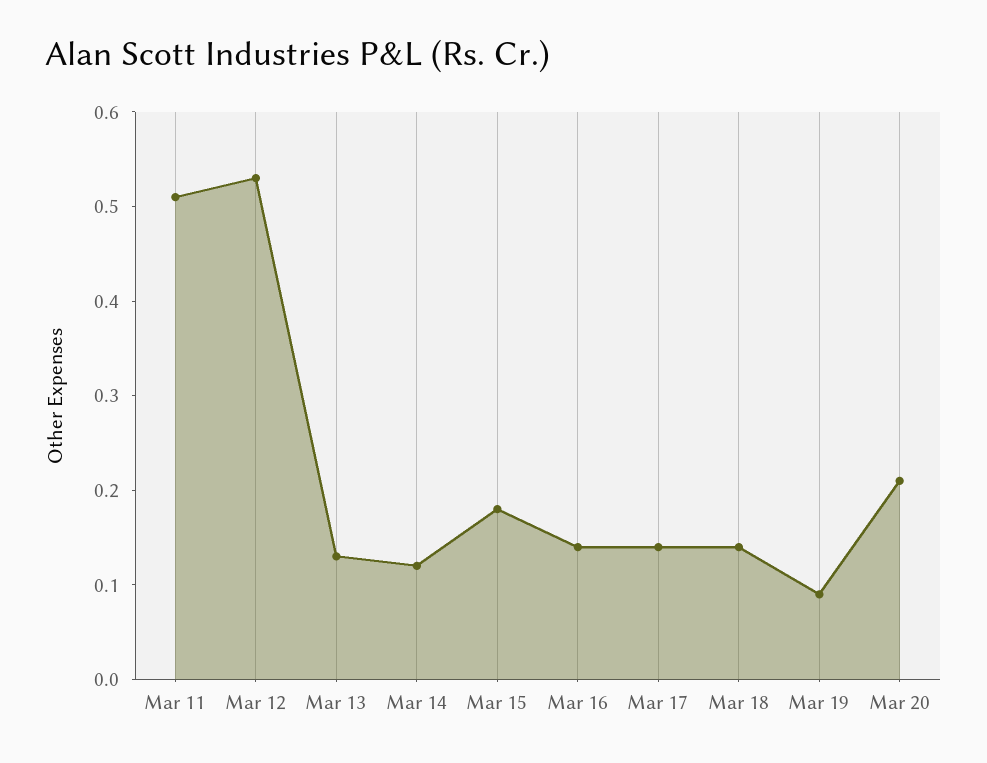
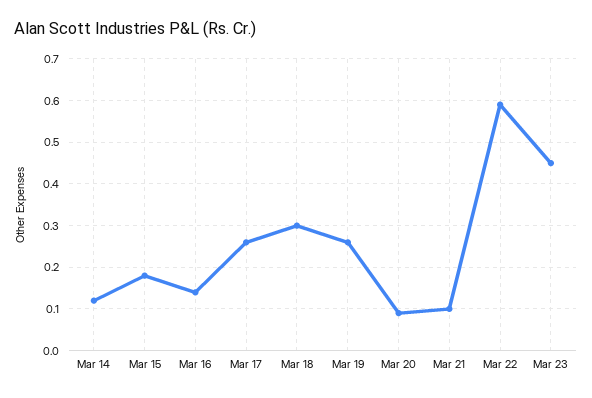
Mar 11: 0.51 -> none
Mar 12: 0.53 -> none
Mar 13: 0.13 -> none
Mar 17: 0.14 -> 0.25
Mar 18: 0.14 -> 0.3
Mar 19: 0.09 -> 0.25
Mar 20: 0.21 -> 0.1
Mar 21: none -> 0.1
Mar 22: none -> 0.6
Mar 23: none -> 0.45

